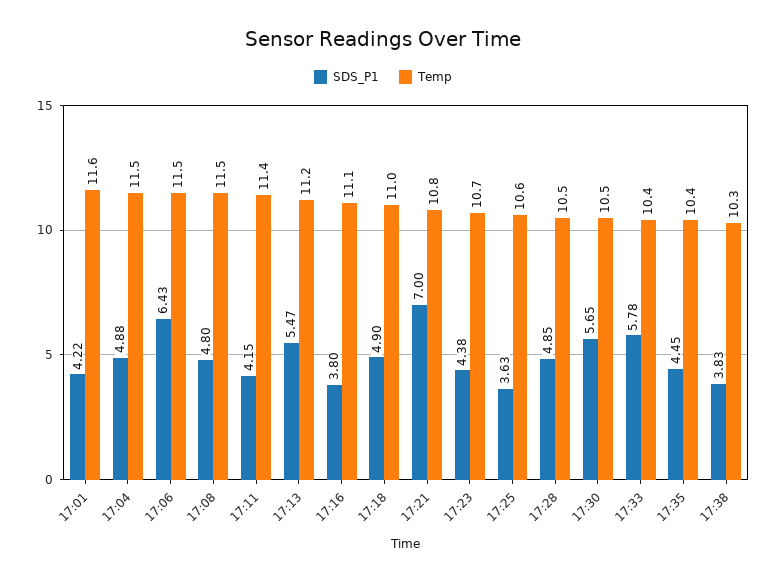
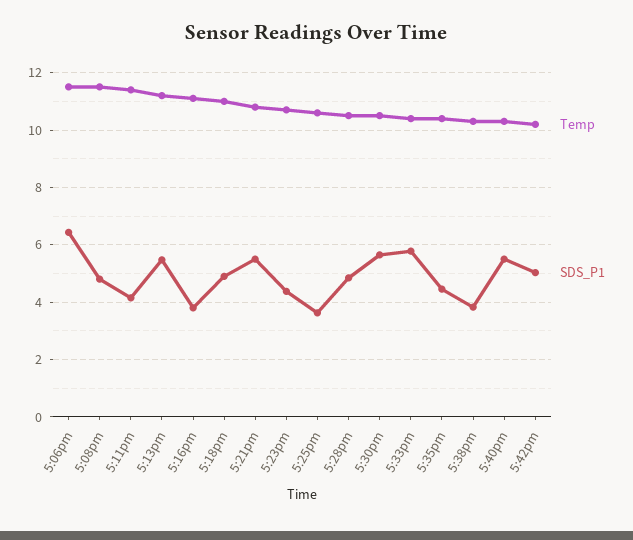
SDS_P1, 17:01: 4.22 -> none
Temp, 17:01: 11.6 -> none
SDS_P1, 17:04: 4.88 -> none
Temp, 17:04: 11.5 -> none
SDS_P1, 17:21: 7 -> 5.5
Temp, 5:40pm: none -> 10.25
SDS_P1, 5:40pm: none -> 5.5
Temp, 5:42pm: none -> 10.25
SDS_P1, 5:42pm: none -> 5

